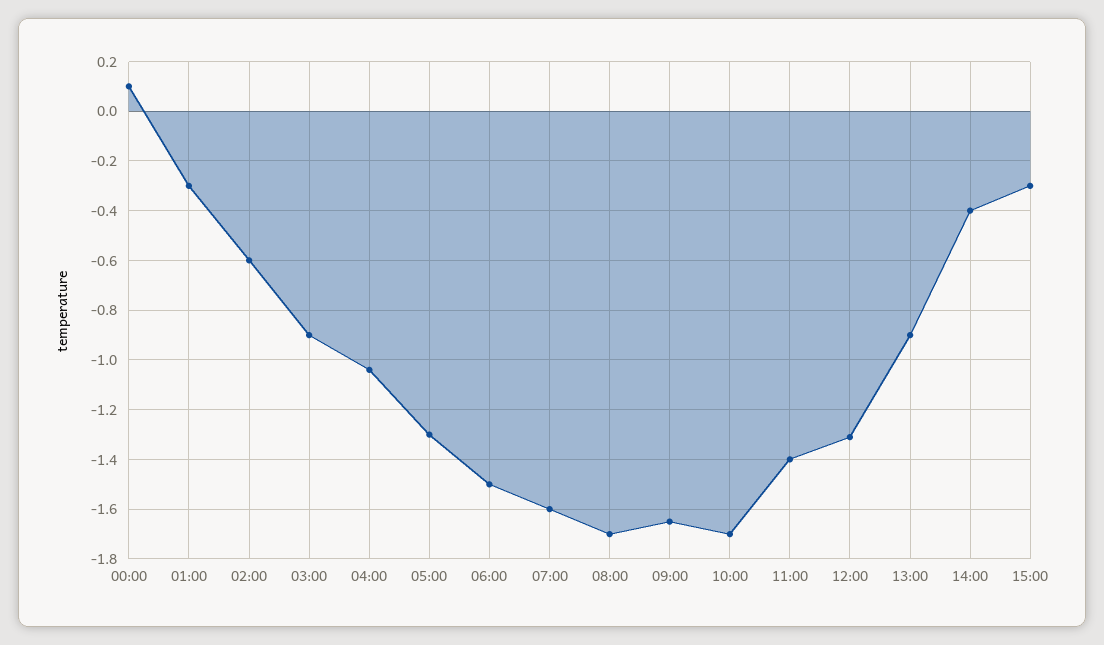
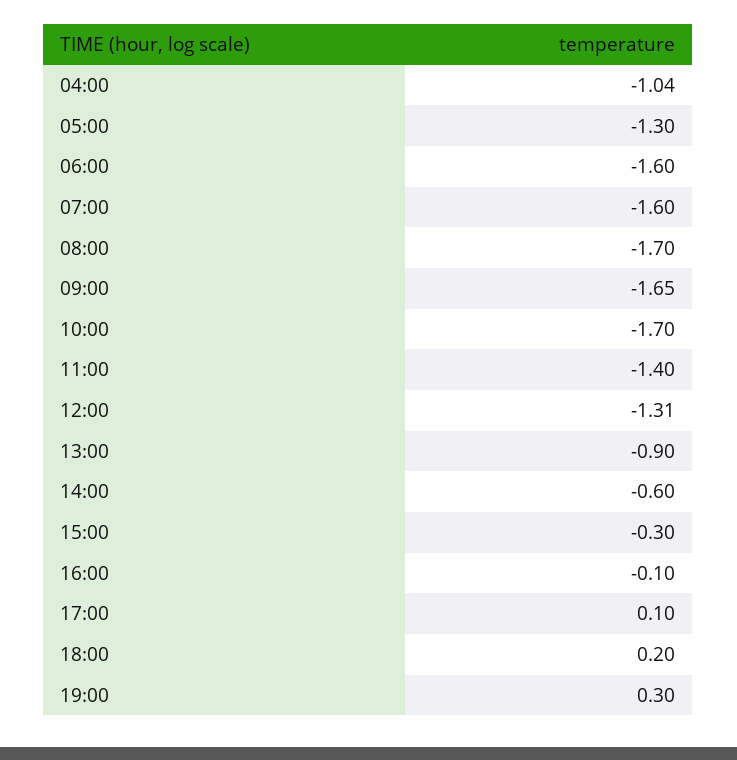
00:00: 0.1 -> none
01:00: -0.3 -> none
02:00: -0.6 -> none
03:00: -0.9 -> none
06:00: -1.5 -> -1.6
14:00: -0.4 -> -0.6
16:00: none -> -0.1
17:00: none -> 0.1
18:00: none -> 0.2
19:00: none -> 0.3

